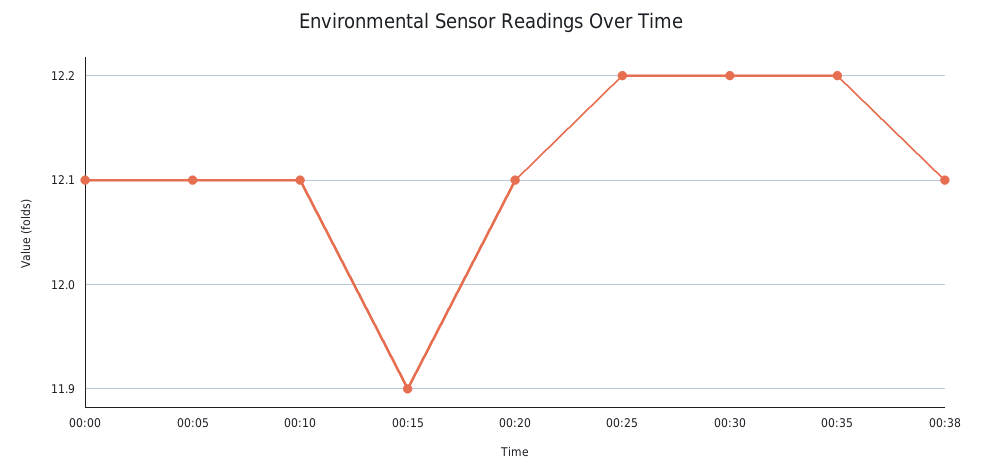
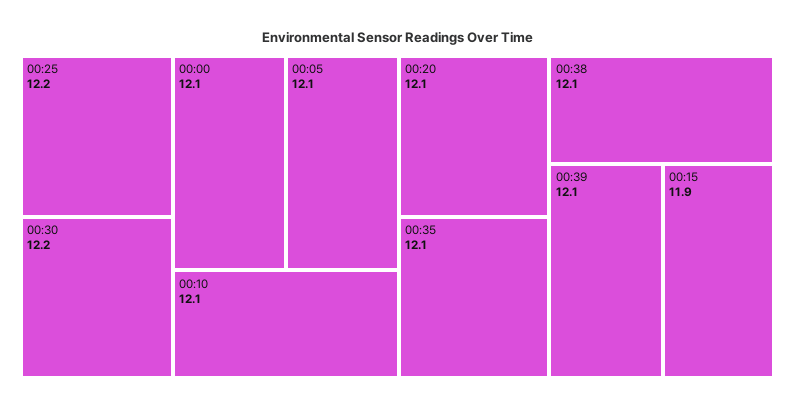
00:35: 12.2 -> 12.1
00:39: none -> 12.1

